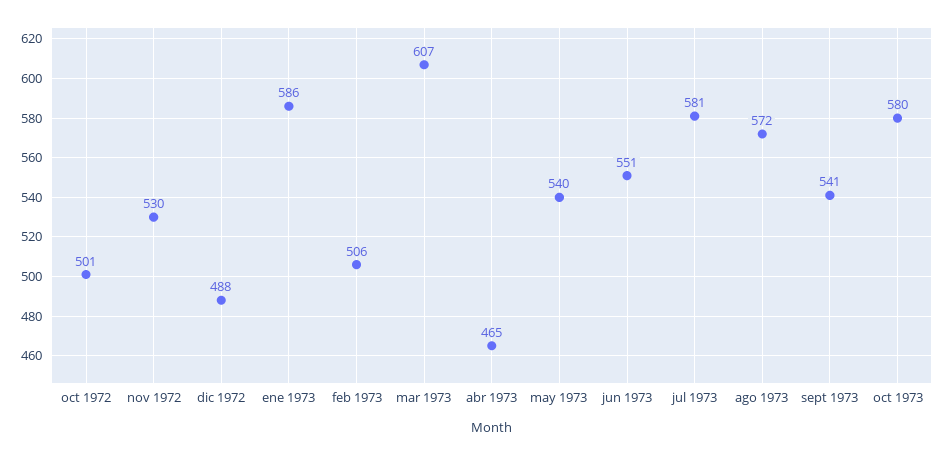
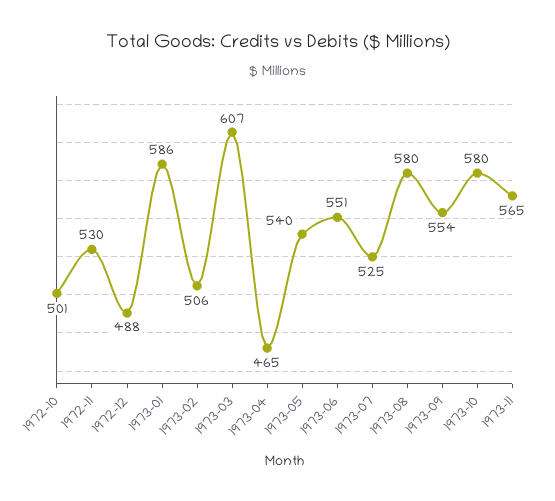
jul 1973: 581 -> 525
ago 1973: 572 -> 580
sept 1973: 541 -> 554
1973-11: none -> 565

